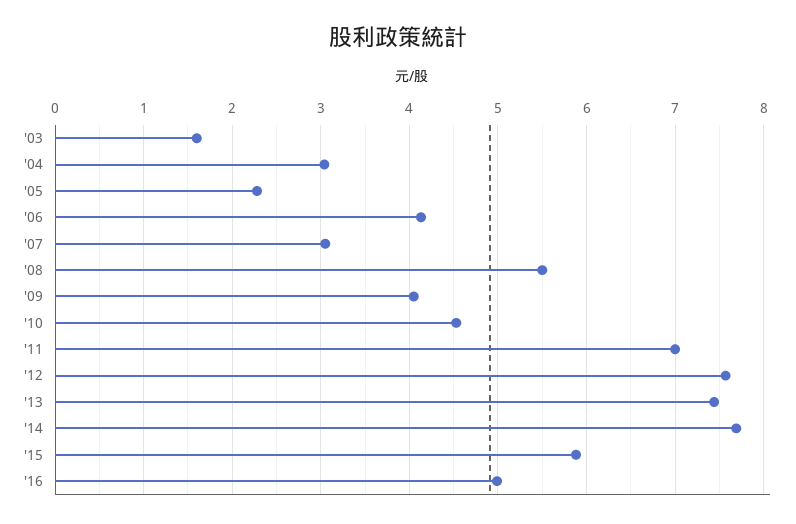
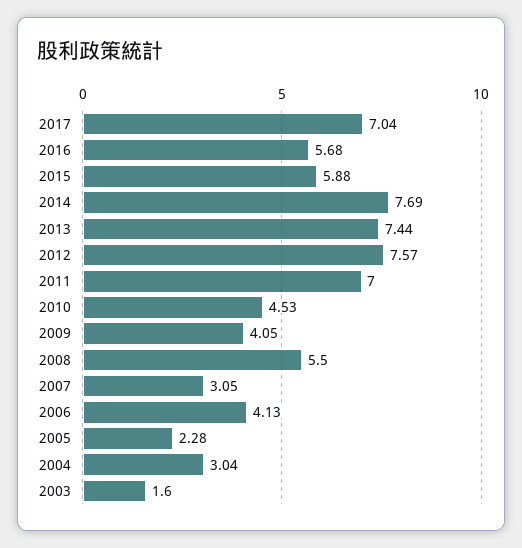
'16: 5 -> 5.68
2017: none -> 7.04

